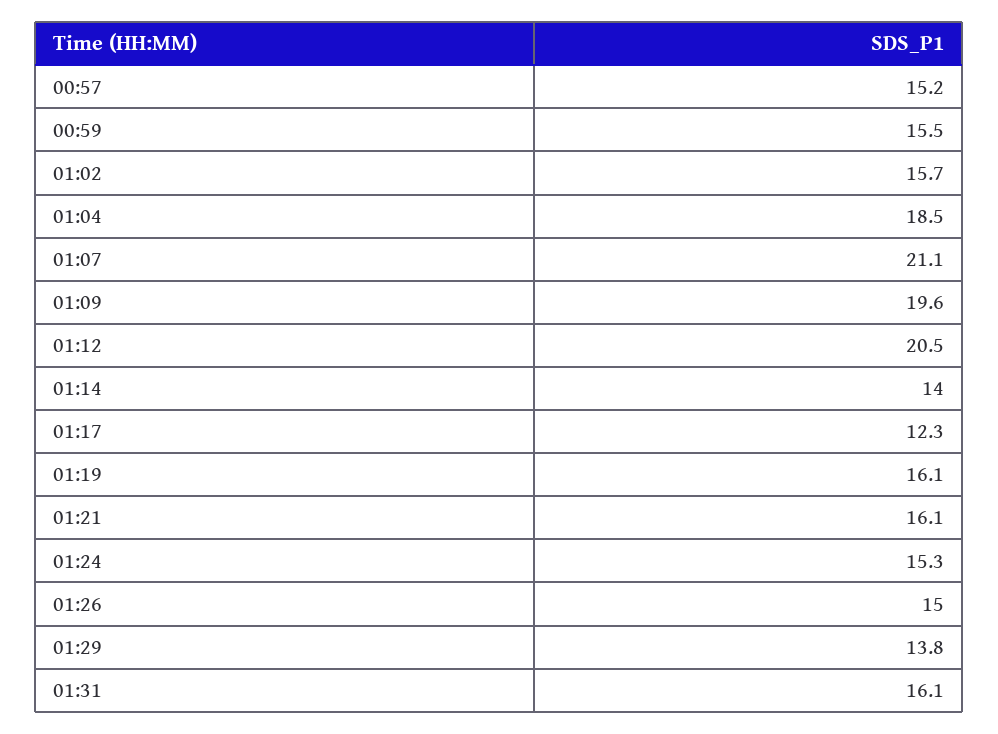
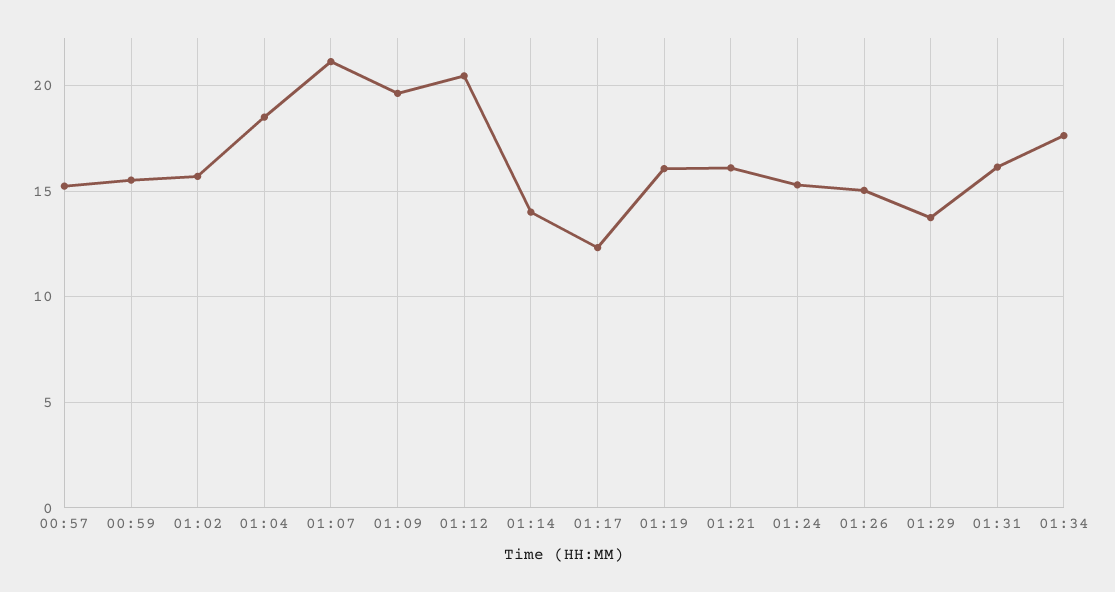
01:34: none -> 17.5

